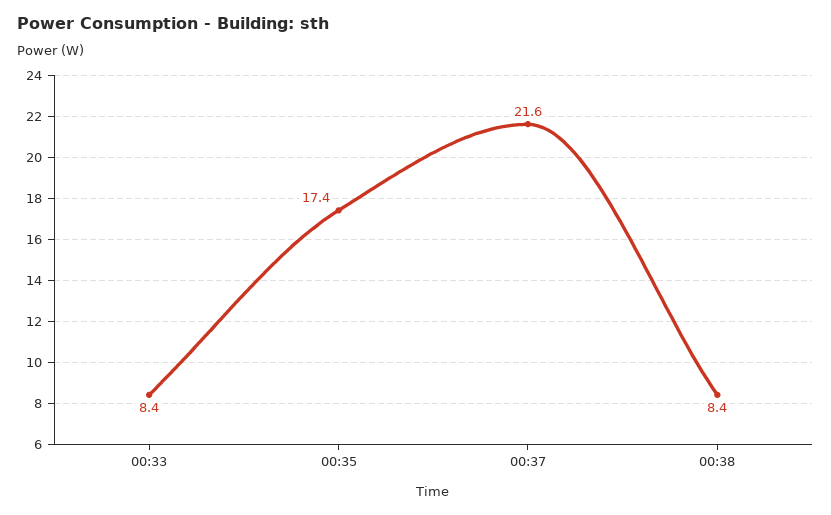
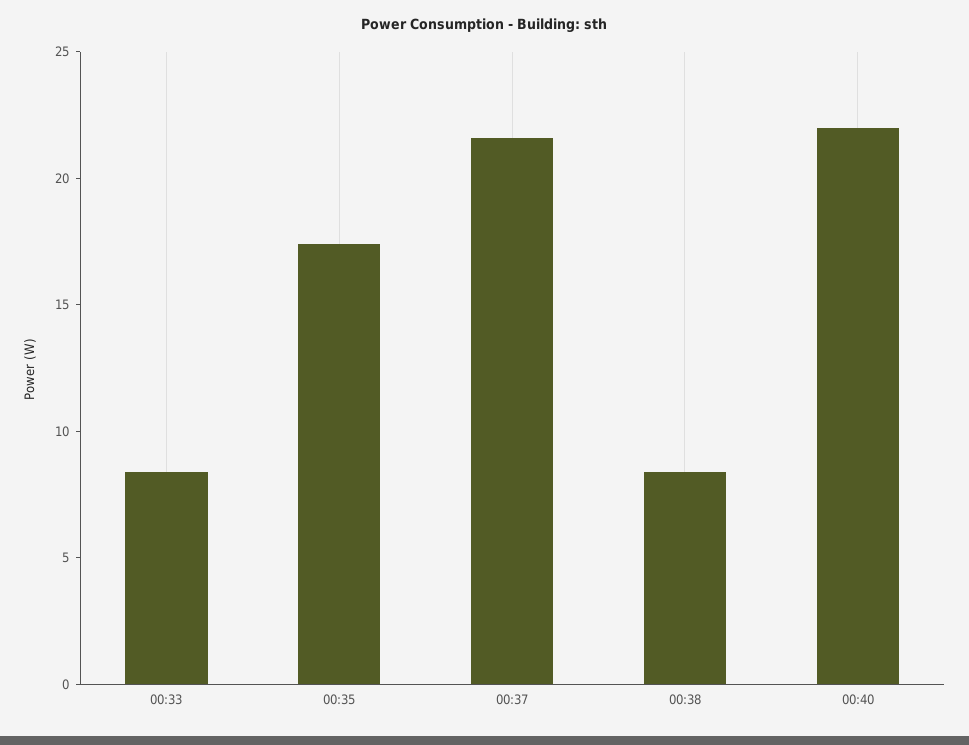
00:40: none -> 22

